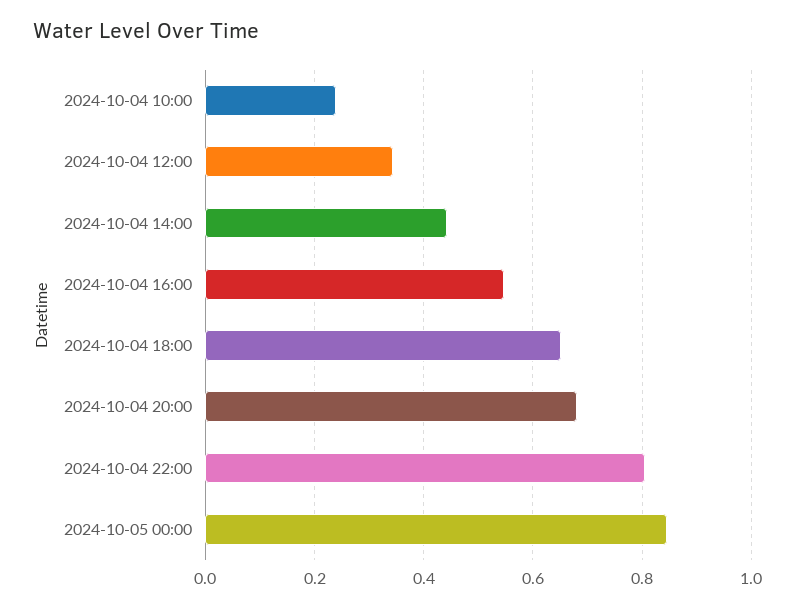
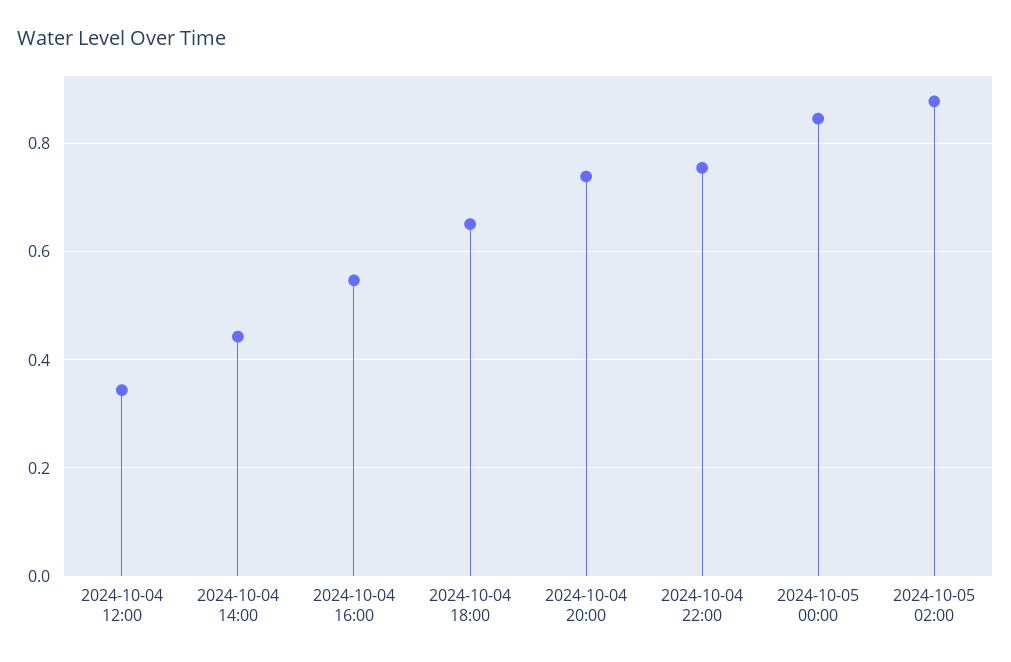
2024-10-04 10:00: 0.24 -> none
2024-10-04 20:00: 0.68 -> 0.74
2024-10-04 22:00: 0.8 -> 0.76
2024-10-05 02:00: none -> 0.88

